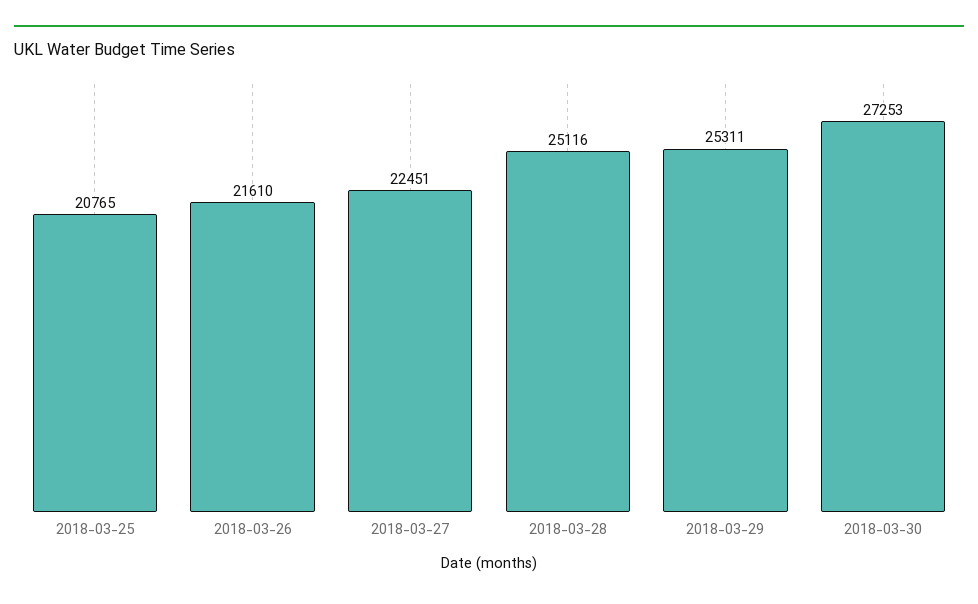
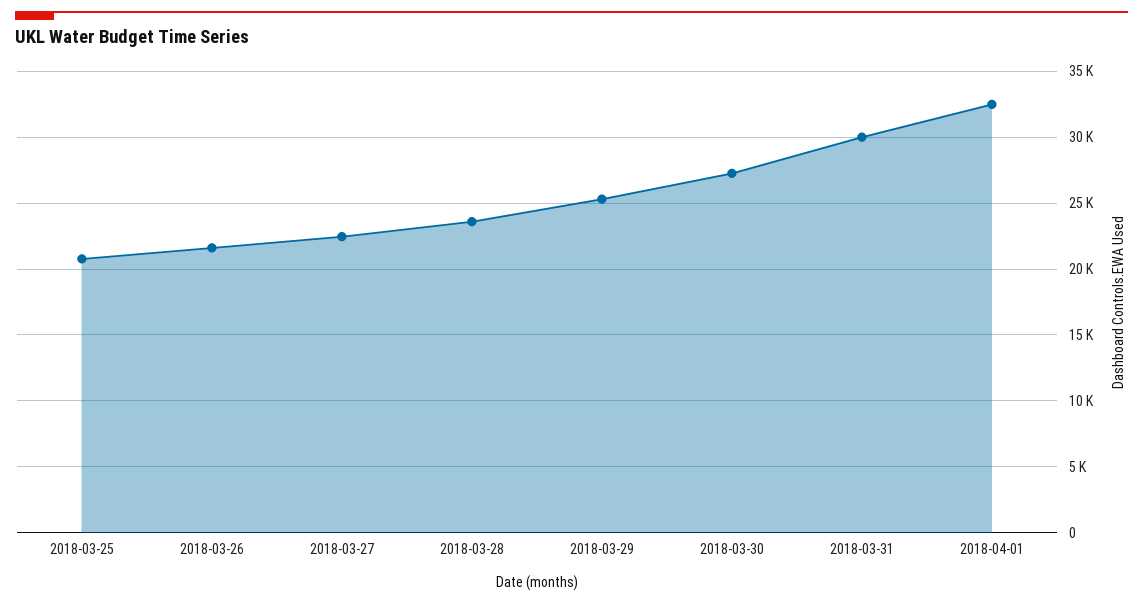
2018-03-28: 25116 -> 23500
2018-03-31: none -> 30000
2018-04-01: none -> 32500

